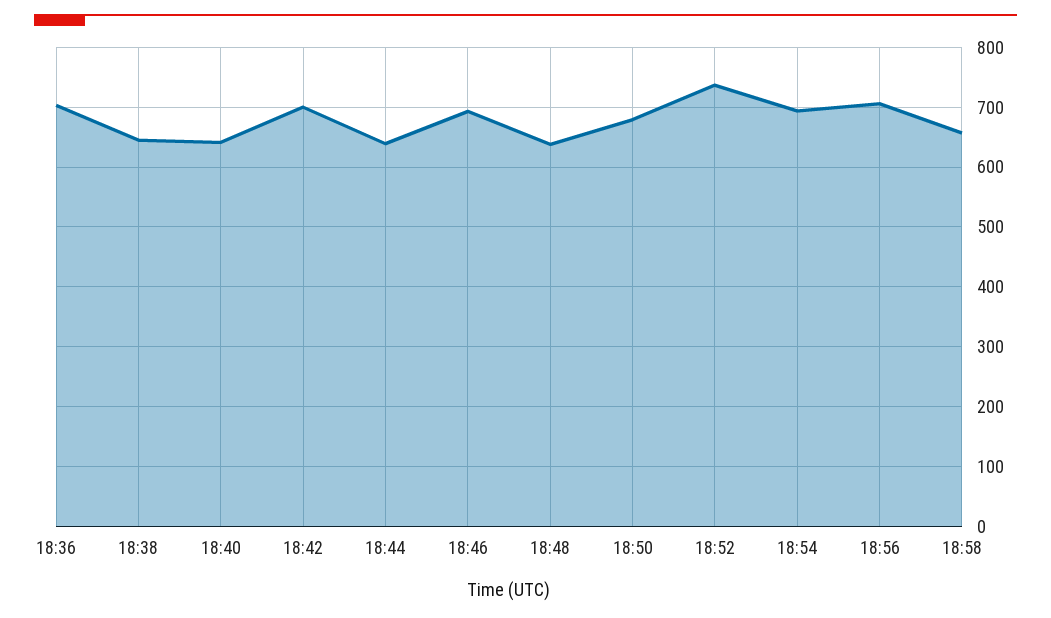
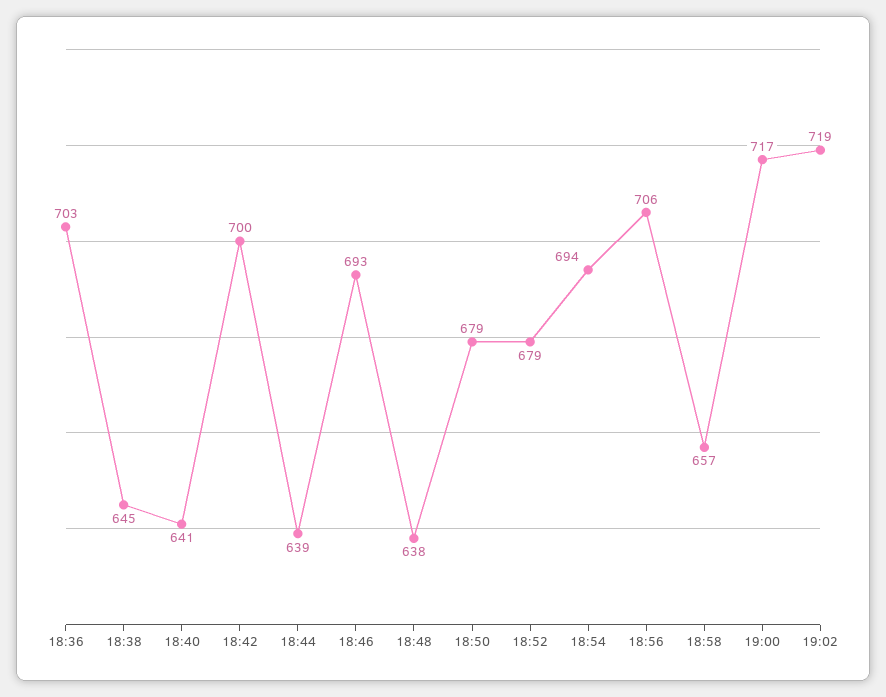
18:52: 740 -> 679
19:00: none -> 717
19:02: none -> 719

